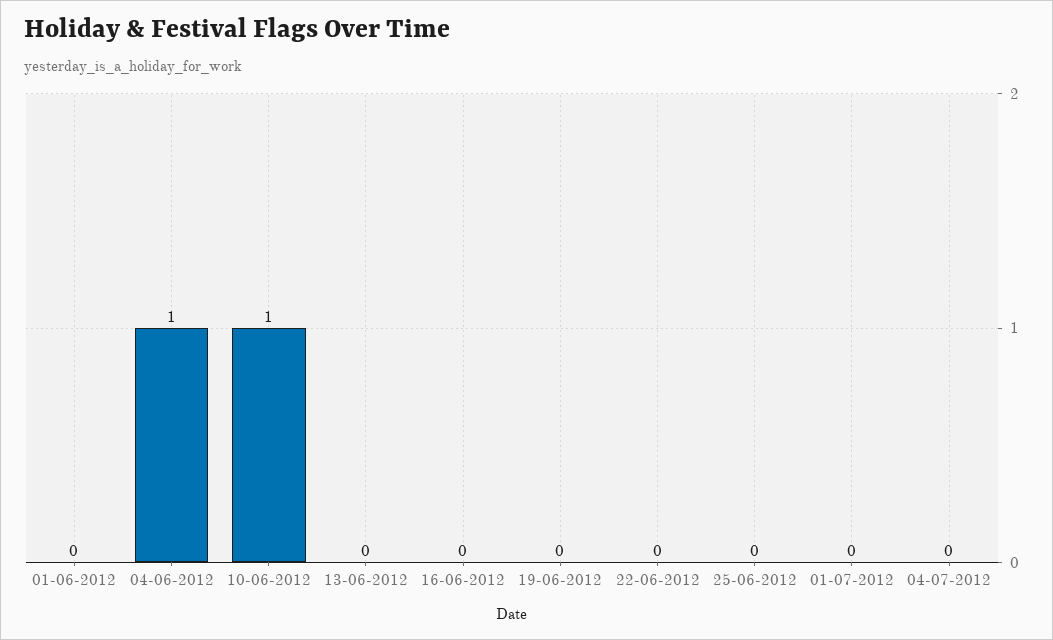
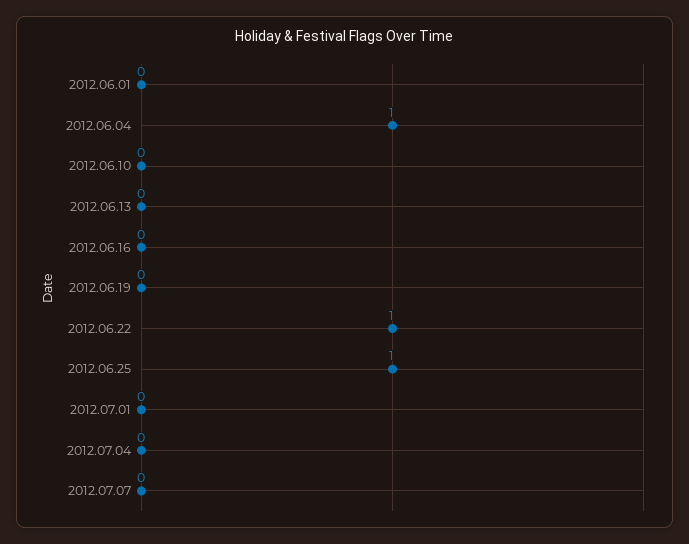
10-06-2012: 1 -> 0
22-06-2012: 0 -> 1
25-06-2012: 0 -> 1
2012.07.07: none -> 0

